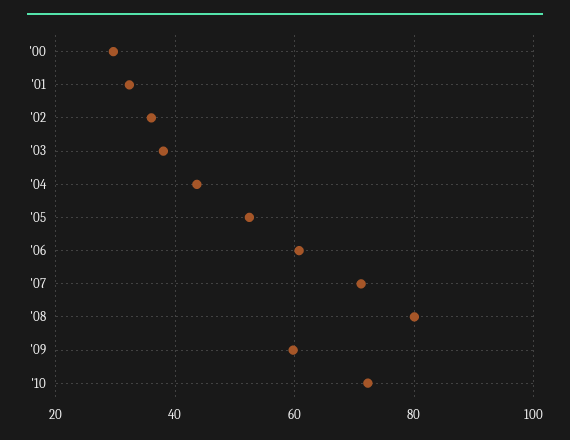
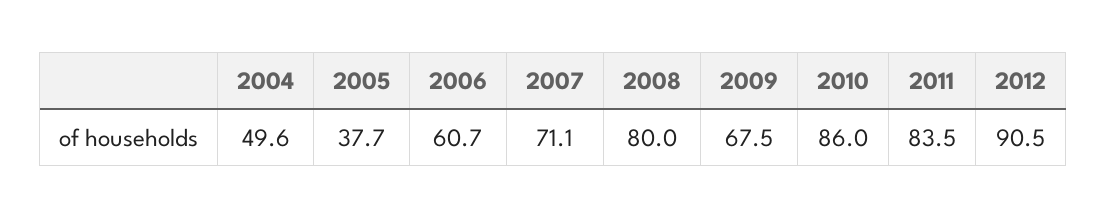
'00: 30 -> none
'01: 32 -> none
'02: 36 -> none
'03: 38 -> none
'04: 44 -> 49.6
'05: 52 -> 37.7
'09: 60 -> 67.5
'10: 72 -> 86
2011: none -> 83.5
2012: none -> 90.5

